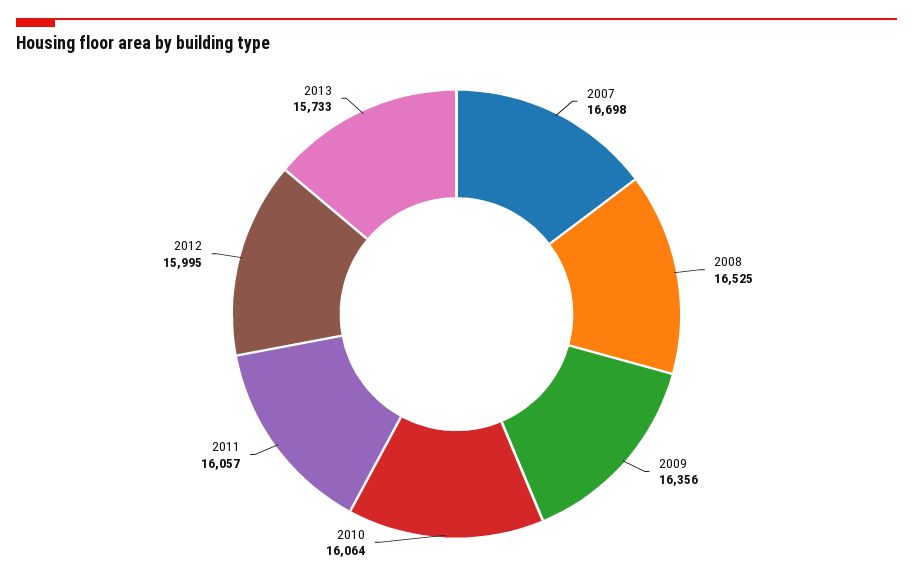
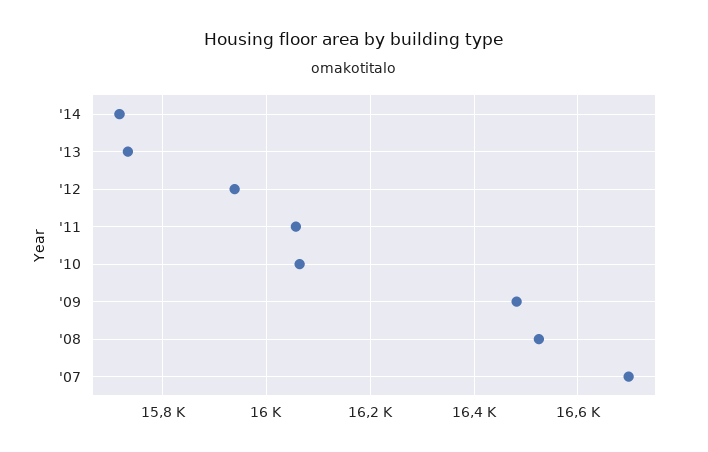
2009: 16356 -> 16480
2012: 15995 -> 15940
'14: none -> 15720

